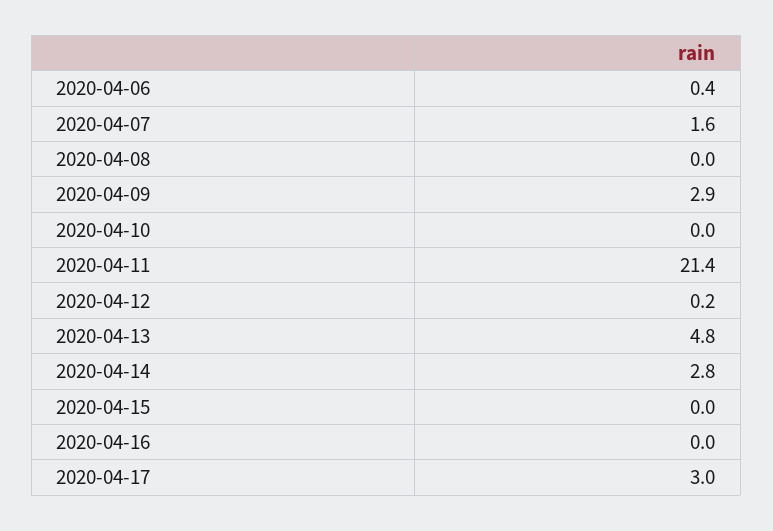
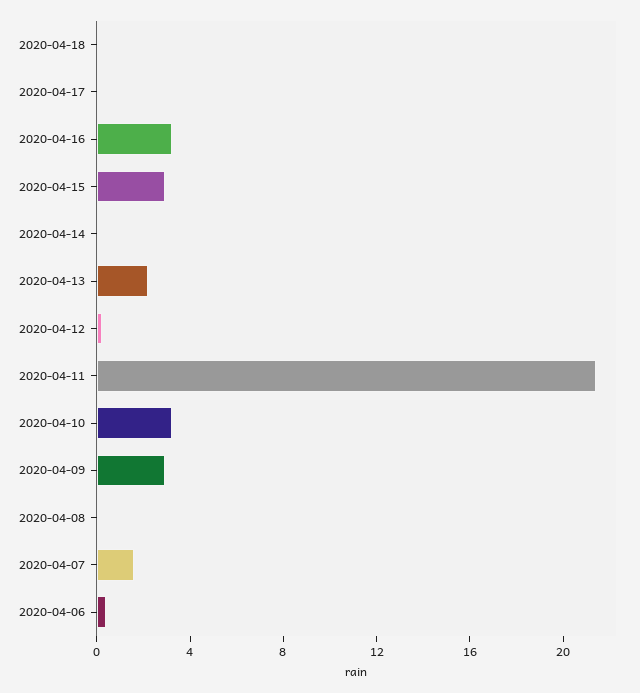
2020-04-10: 0 -> 3
2020-04-13: 4.8 -> 2
2020-04-14: 2.8 -> 0
2020-04-15: 0 -> 3
2020-04-16: 0 -> 3
2020-04-17: 3 -> 0
2020-04-18: none -> 0

